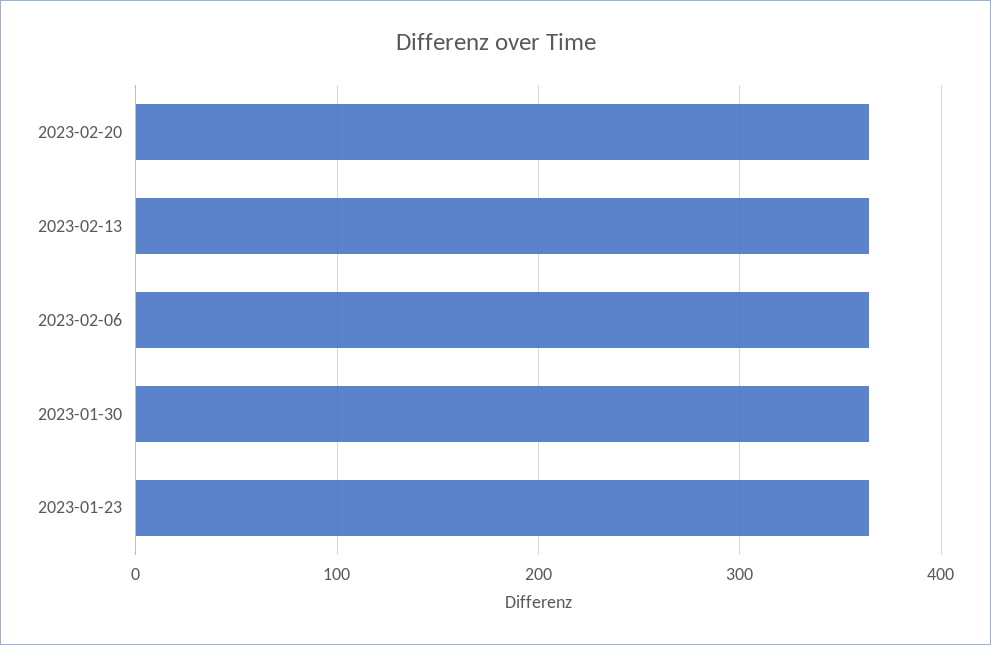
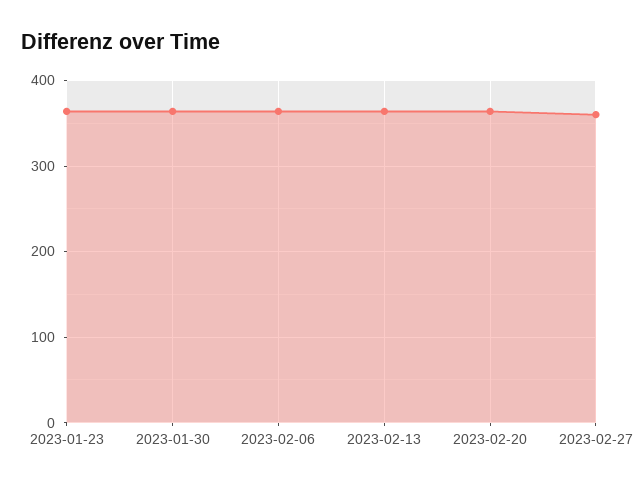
2023-02-27: none -> 360

